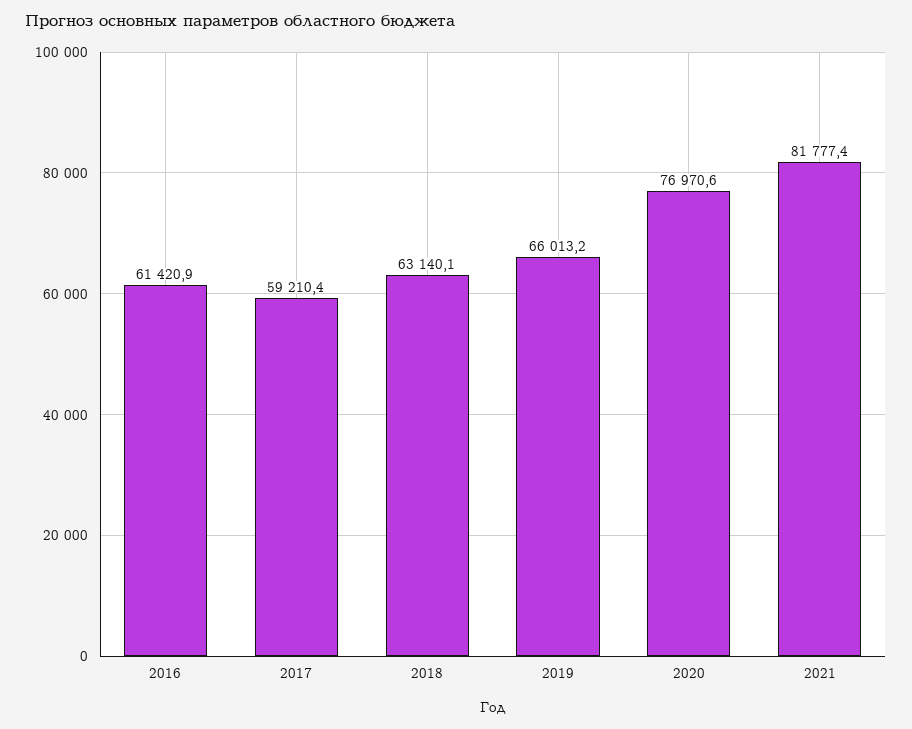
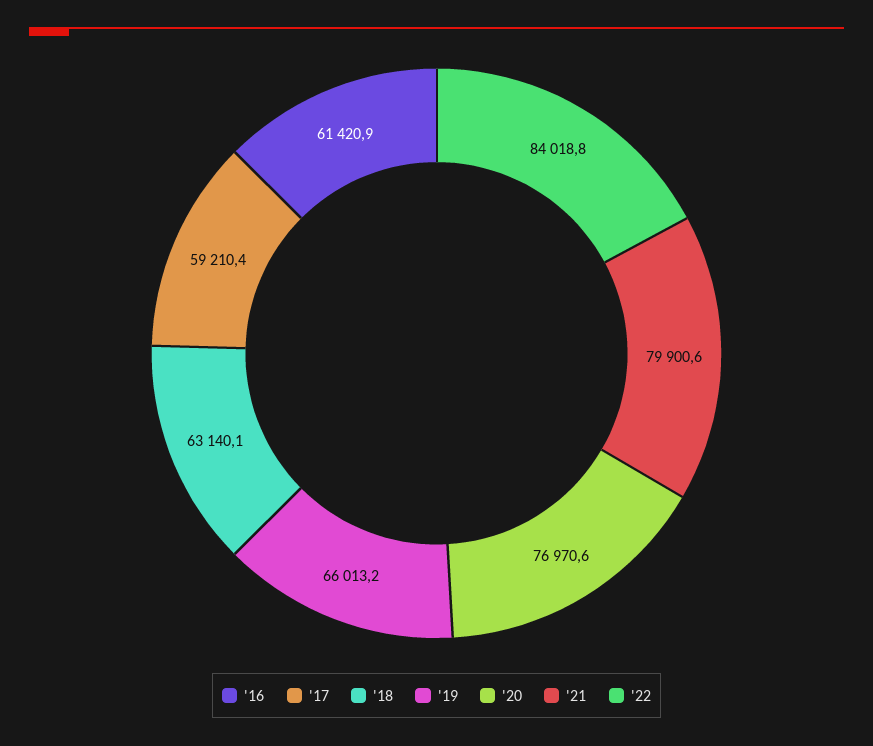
2021: 81777.4 -> 79900.6
'22: none -> 84018.8

